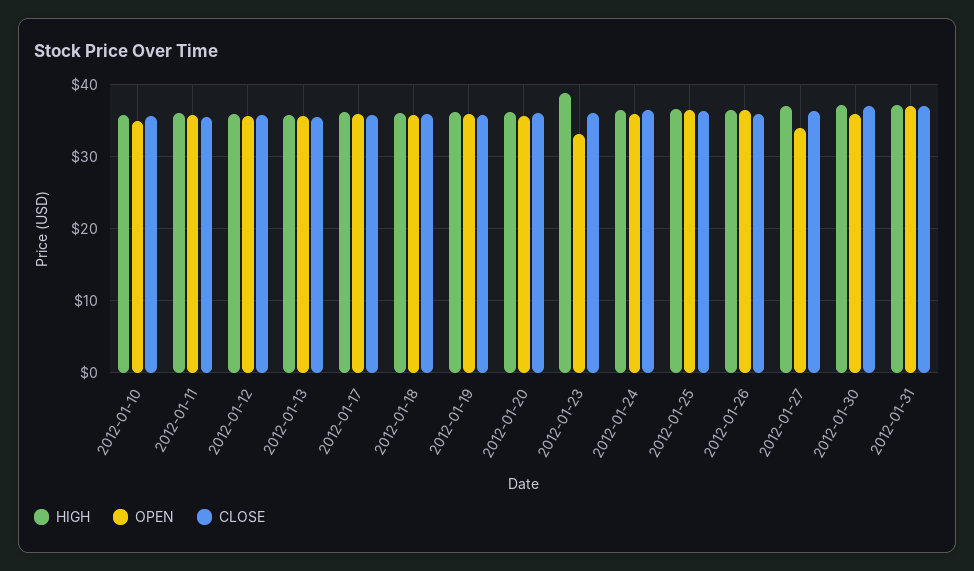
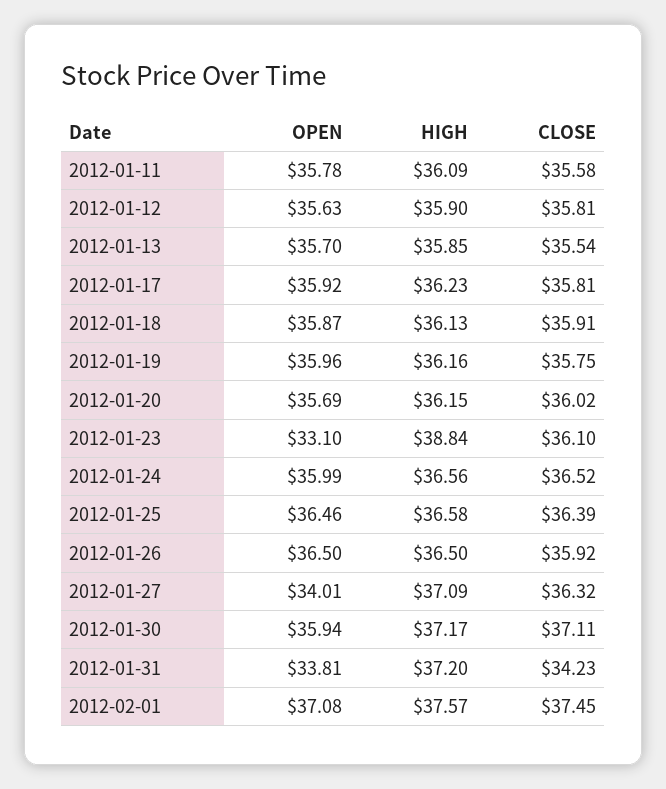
HIGH, 2012-01-10: 36 -> none
OPEN, 2012-01-10: 35 -> none
CLOSE, 2012-01-10: 36 -> none
OPEN, 2012-01-31: 37 -> 33.81
CLOSE, 2012-01-31: 37 -> 34.23
OPEN, 2012-02-01: none -> 37.08
HIGH, 2012-02-01: none -> 37.57
CLOSE, 2012-02-01: none -> 37.45

